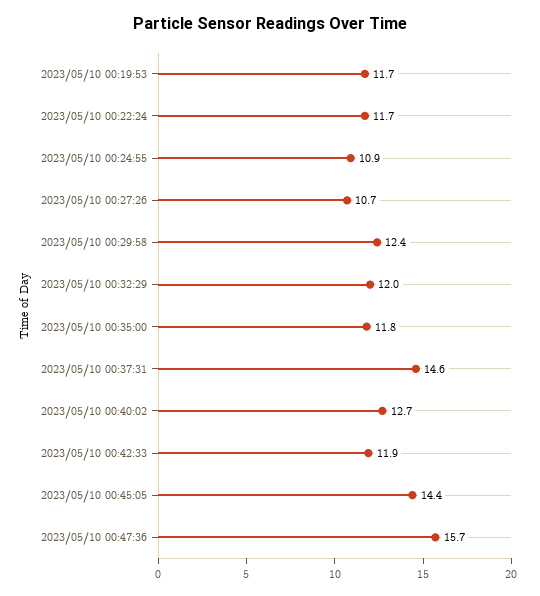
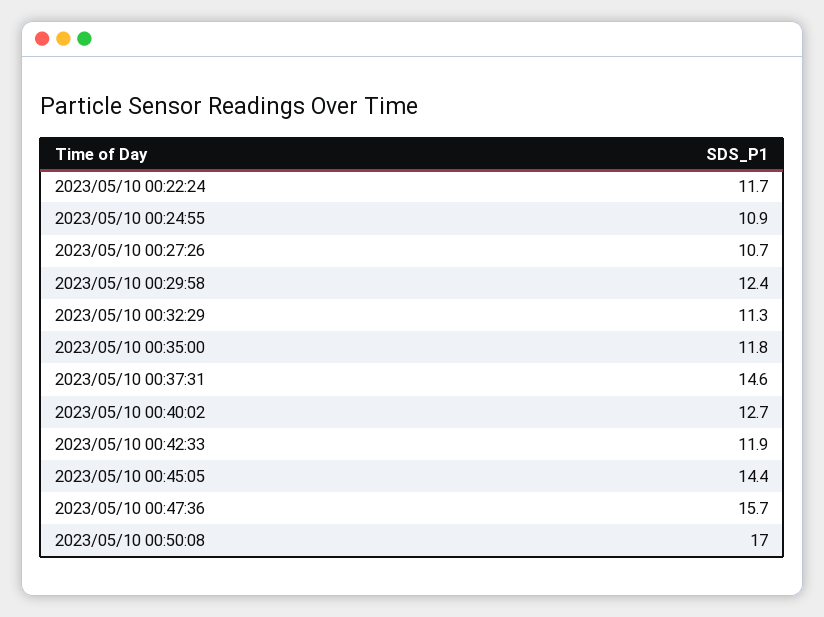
2023/05/10 00:19:53: 11.7 -> none
2023/05/10 00:32:29: 12 -> 11.3
2023/05/10 00:50:08: none -> 17

